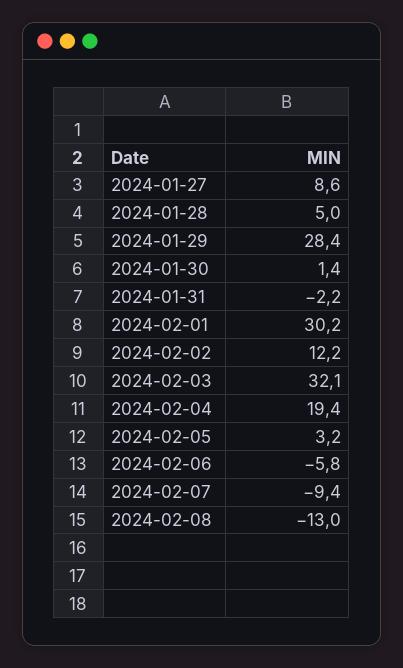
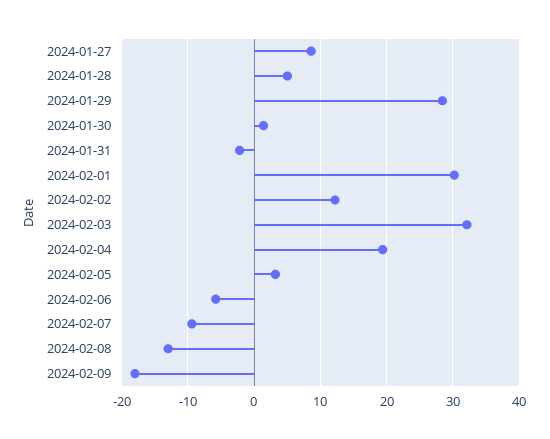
2024-02-09: none -> -18

